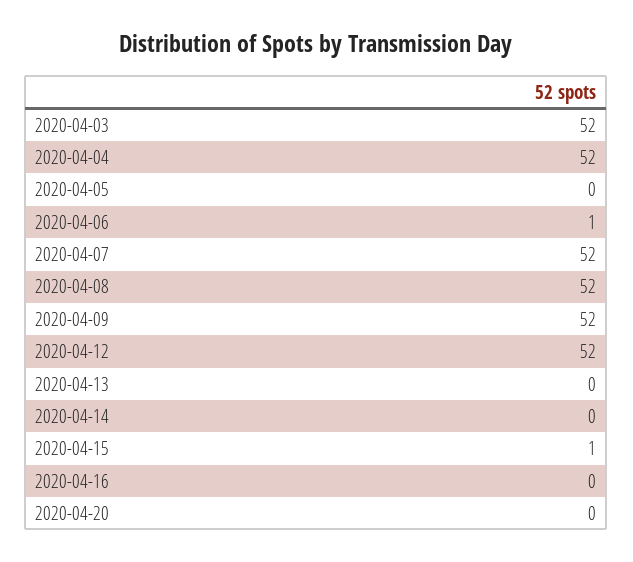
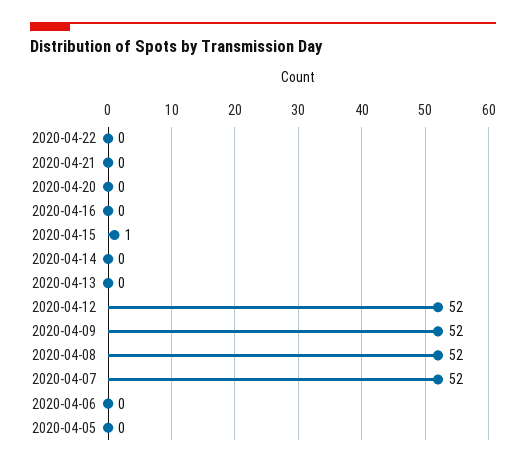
2020-04-03: 52 -> none
2020-04-04: 52 -> none
2020-04-06: 1 -> 0
2020-04-22: none -> 0
2020-04-21: none -> 0

